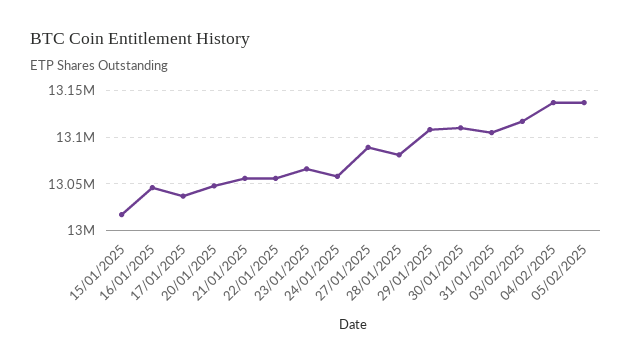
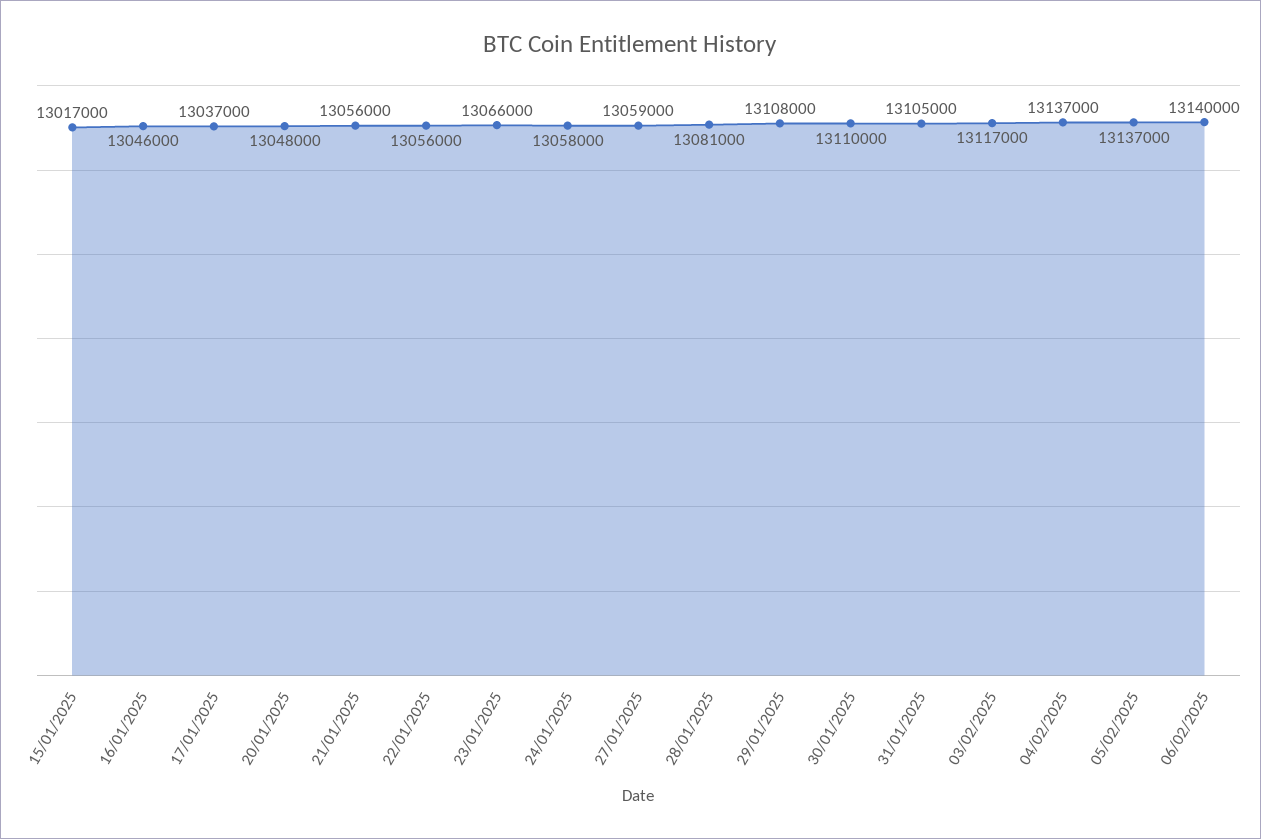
27/01/2025: 13090000 -> 13059000
06/02/2025: none -> 13140000

